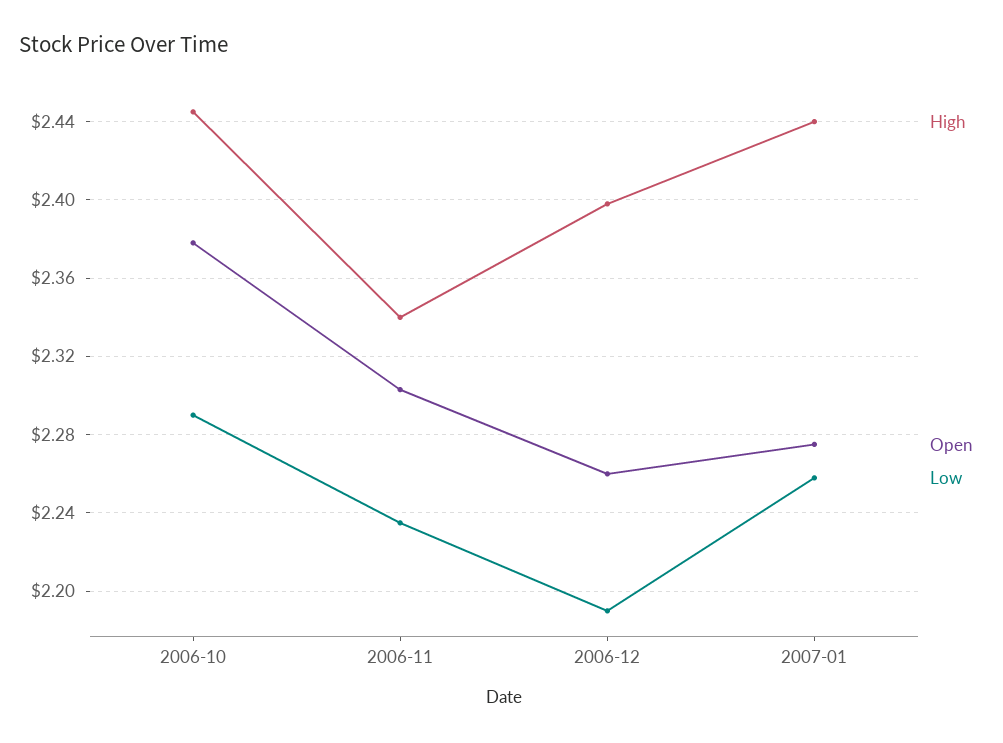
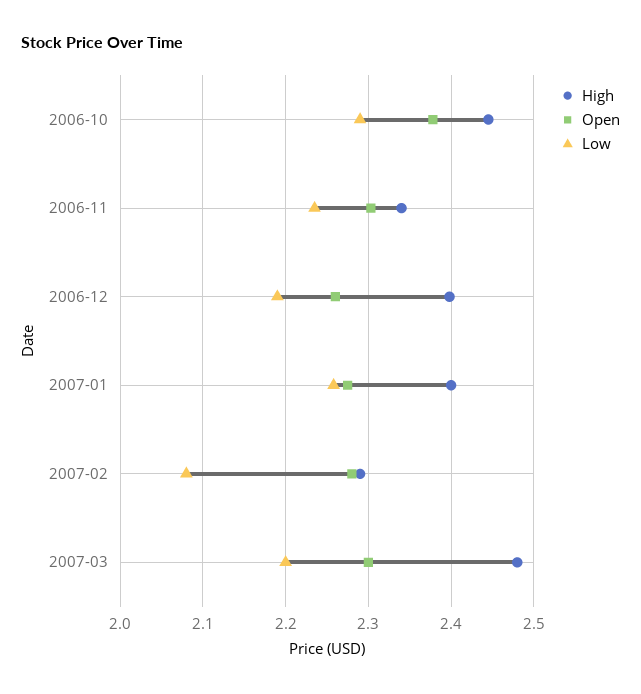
High, 2007-01: 2.44 -> 2.4
High, 2007-02: none -> 2.29
Open, 2007-02: none -> 2.28
Low, 2007-02: none -> 2.08
High, 2007-03: none -> 2.48
Open, 2007-03: none -> 2.3
Low, 2007-03: none -> 2.2

